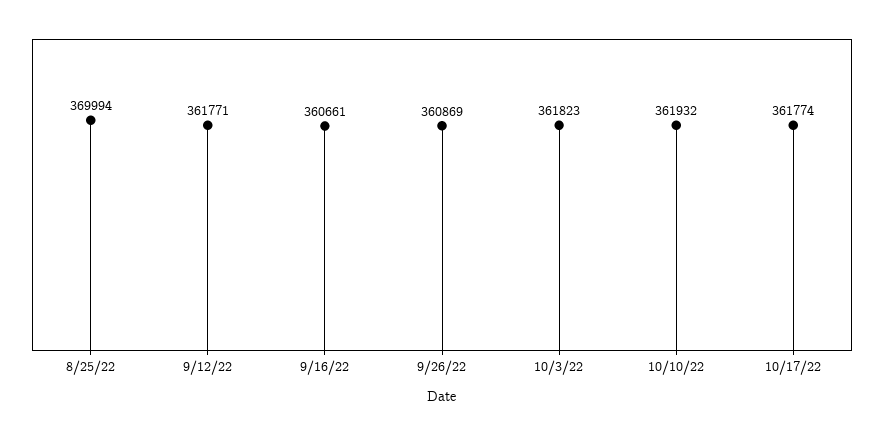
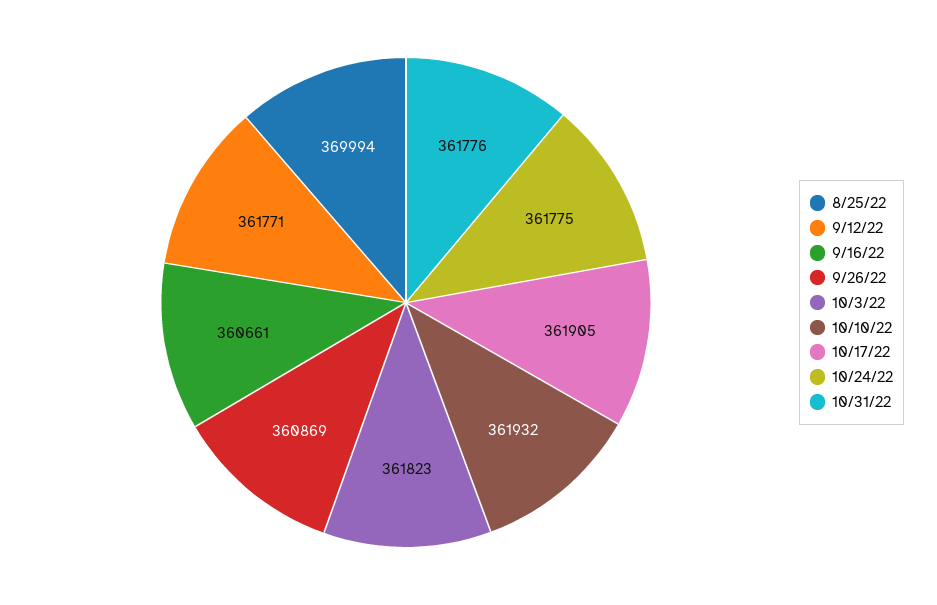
10/17/22: 361774 -> 361905
10/24/22: none -> 361775
10/31/22: none -> 361776

